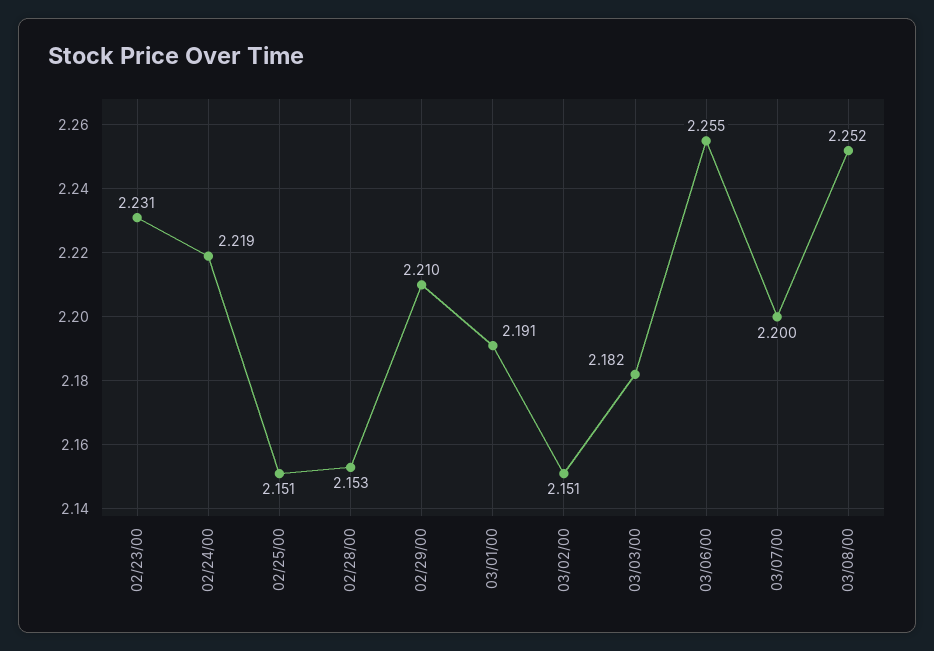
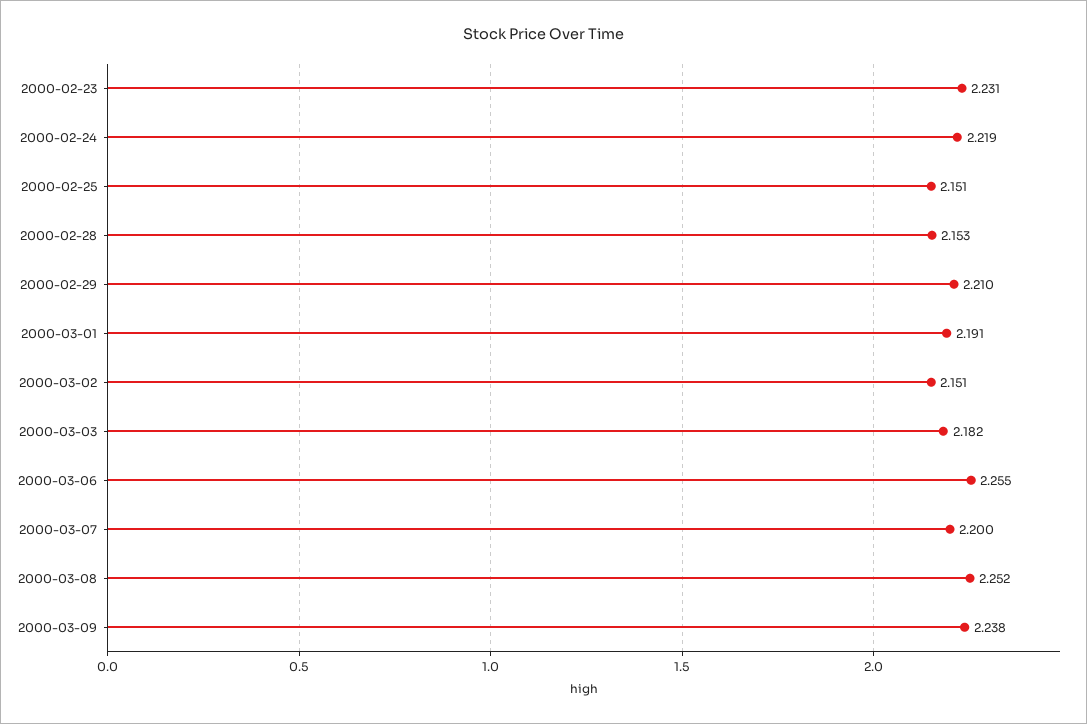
2000-03-09: none -> 2.238

